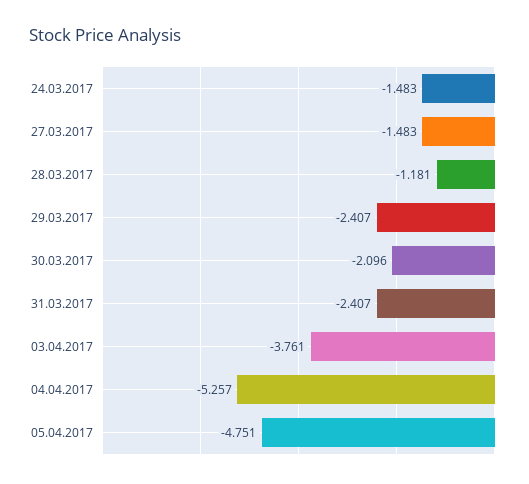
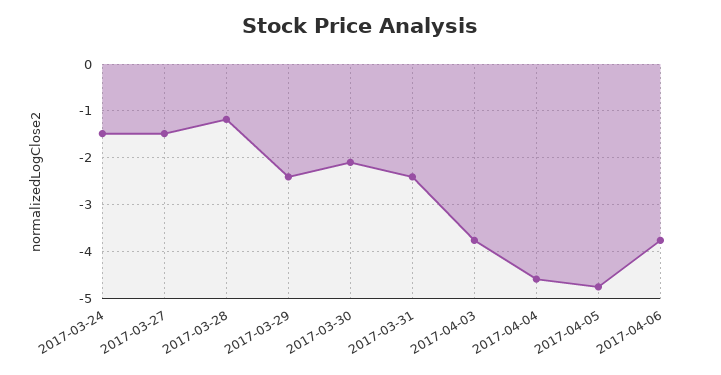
04.04.2017: -5.257 -> -4.6
2017-04-06: none -> -3.8

